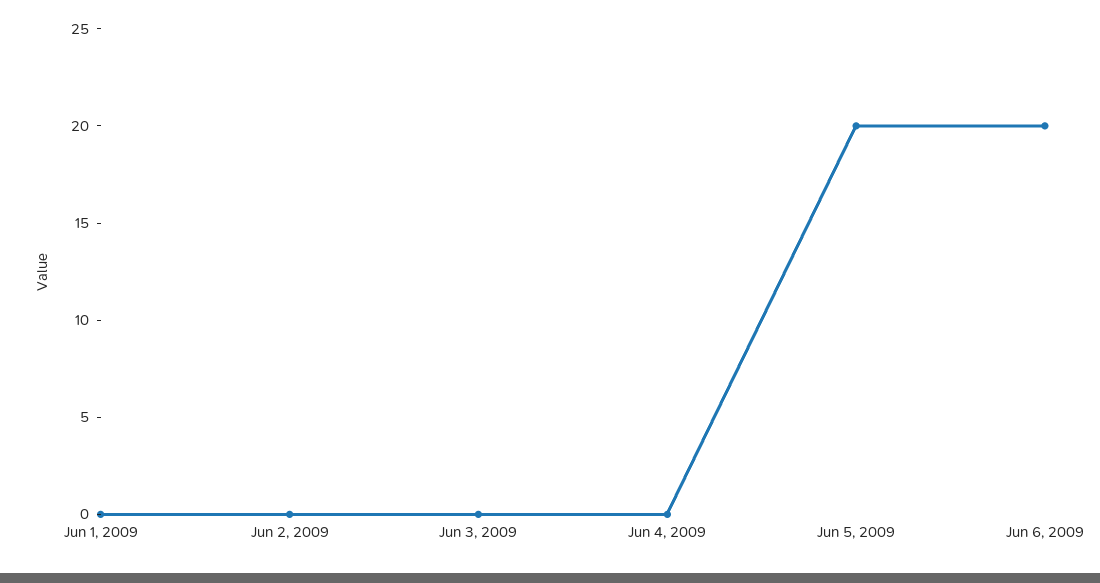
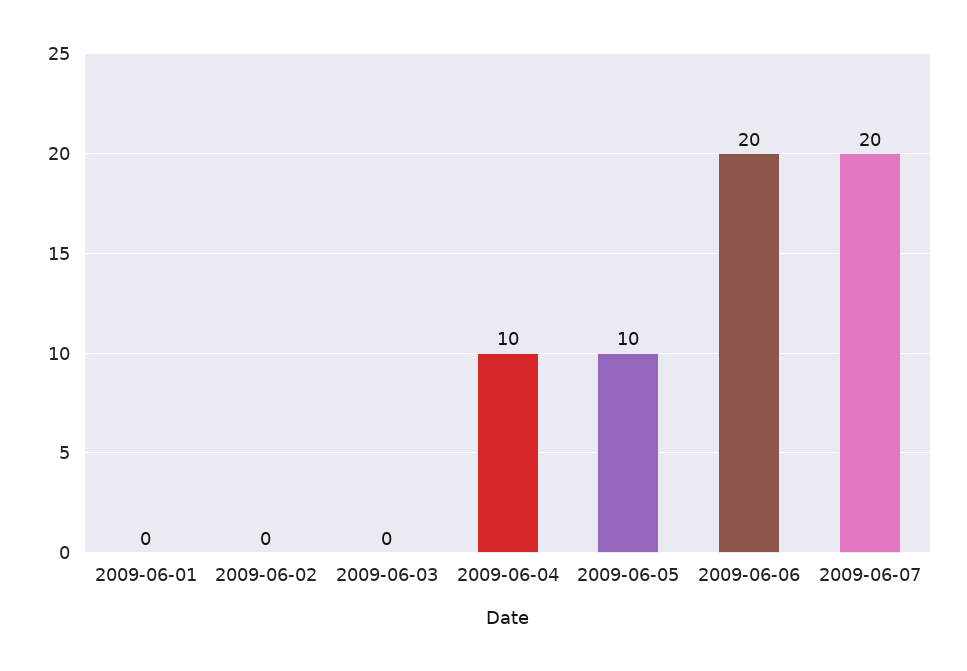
Jun 4, 2009: 0 -> 10
Jun 5, 2009: 20 -> 10
2009-06-07: none -> 20

